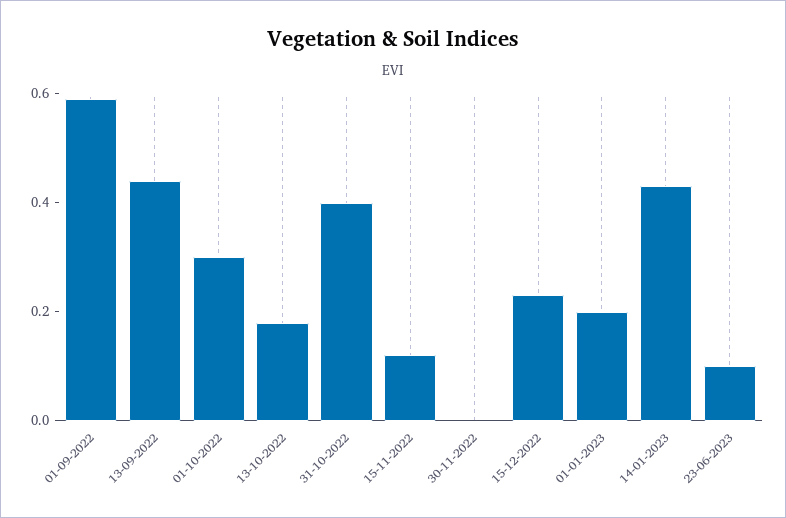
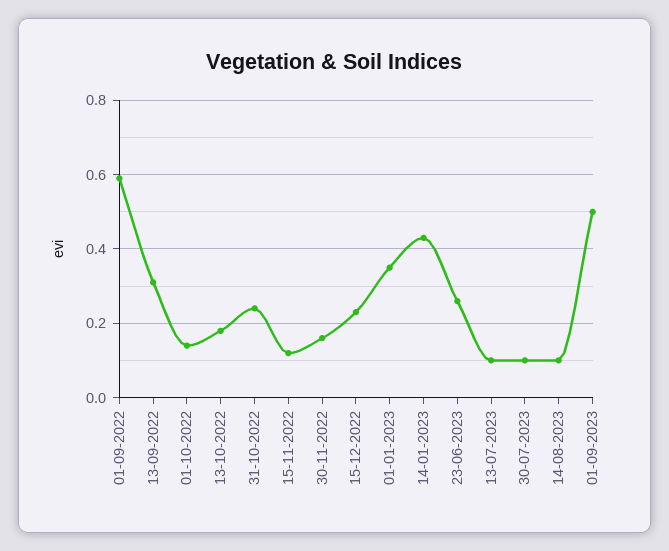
13-09-2022: 0.45 -> 0.3
01-10-2022: 0.3 -> 0.15
31-10-2022: 0.4 -> 0.25
30-11-2022: 0 -> 0.15
01-01-2023: 0.2 -> 0.35
23-06-2023: 0.1 -> 0.25
13-07-2023: none -> 0.1
30-07-2023: none -> 0.1
14-08-2023: none -> 0.1
01-09-2023: none -> 0.5

